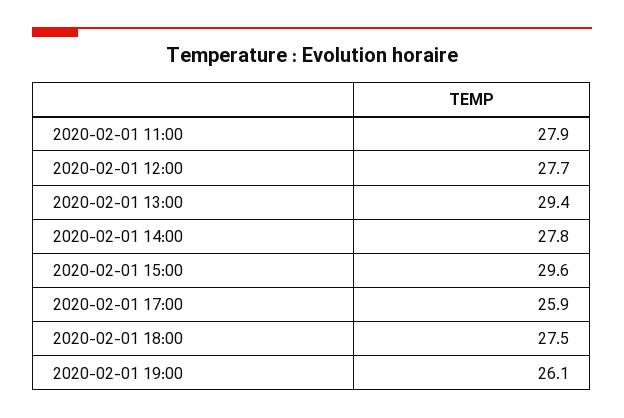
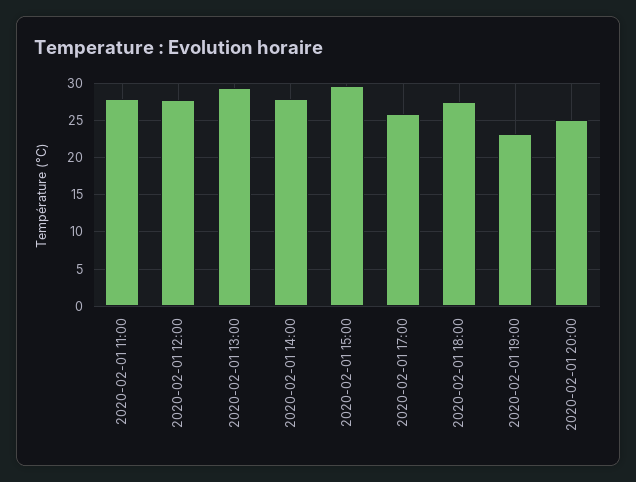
2020-02-01 19:00: 26.1 -> 23
2020-02-01 20:00: none -> 25

